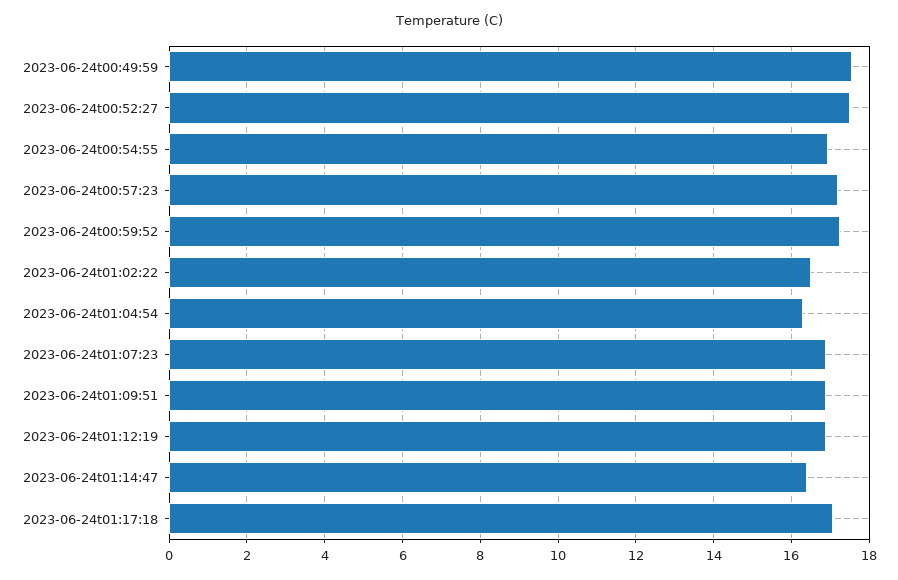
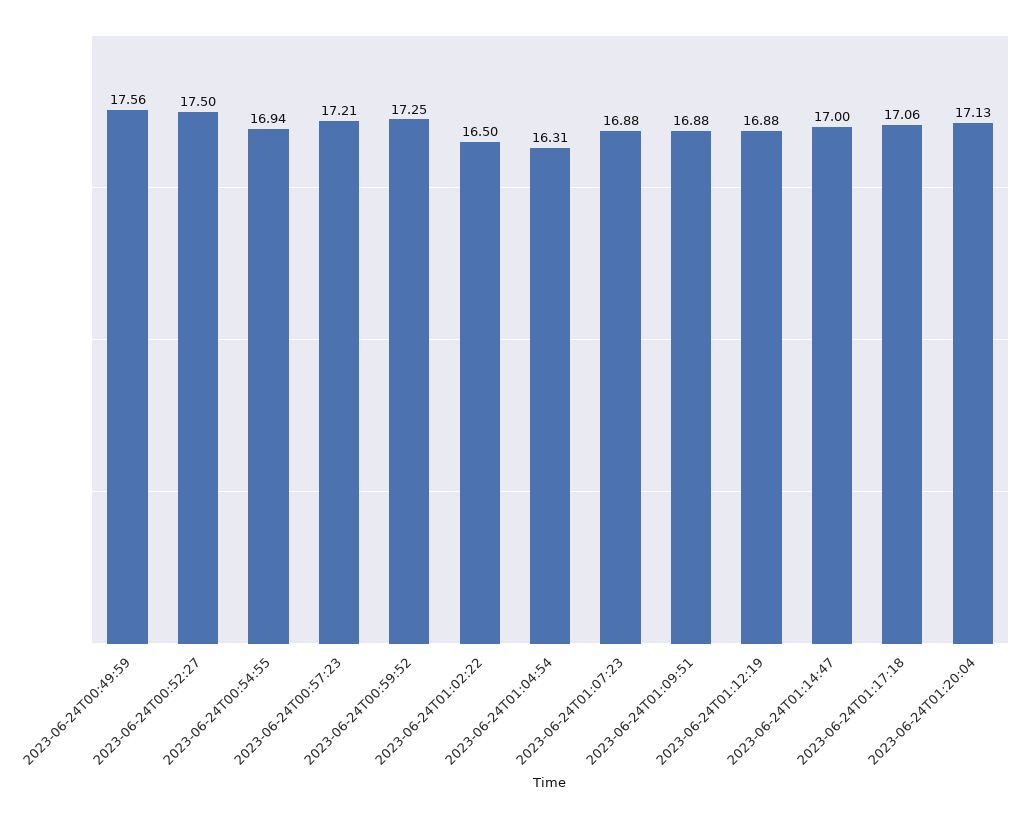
2023-06-24t01:14:47: 16.4 -> 17
2023-06-24T01:20:04: none -> 17.13

